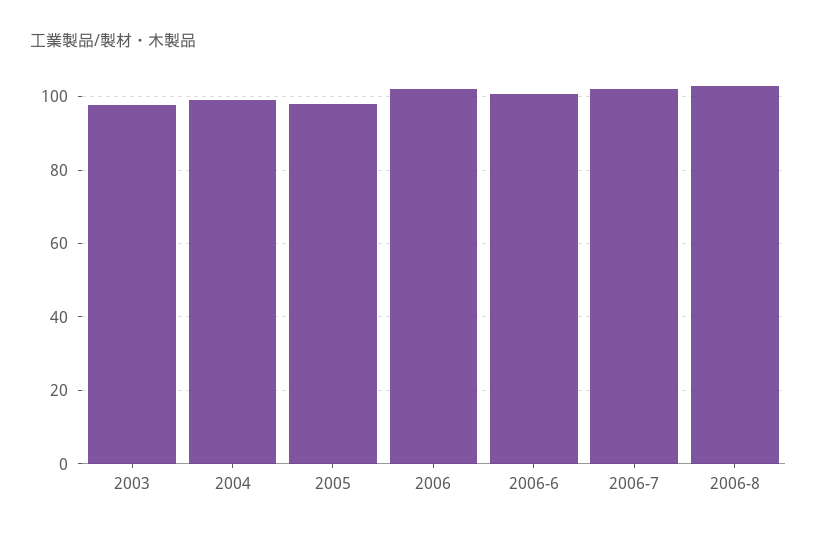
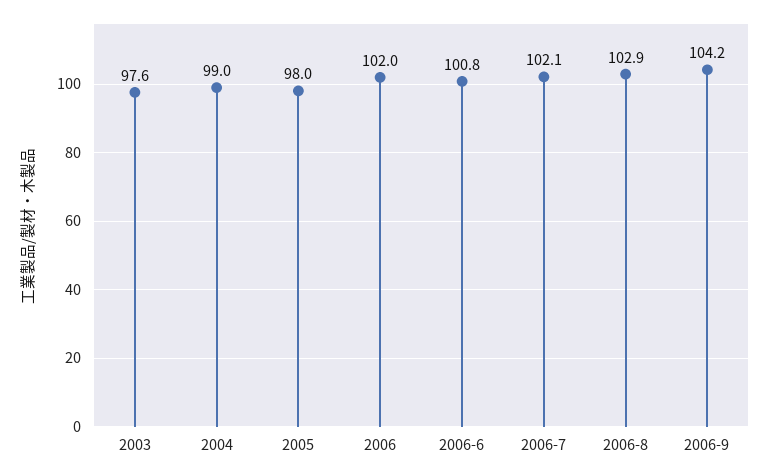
2006-9: none -> 104.2

